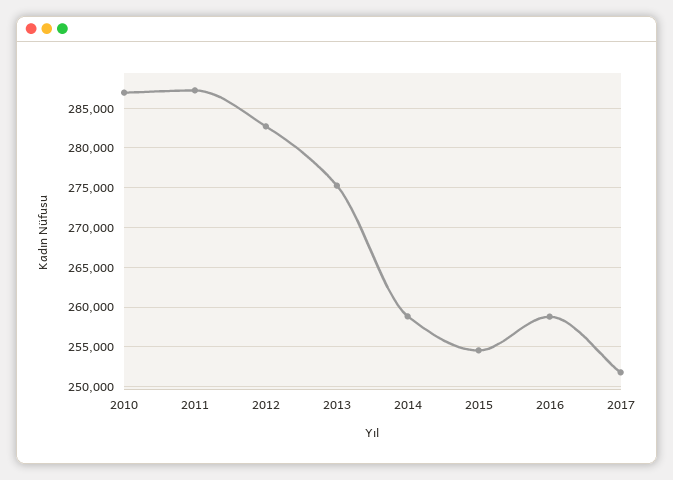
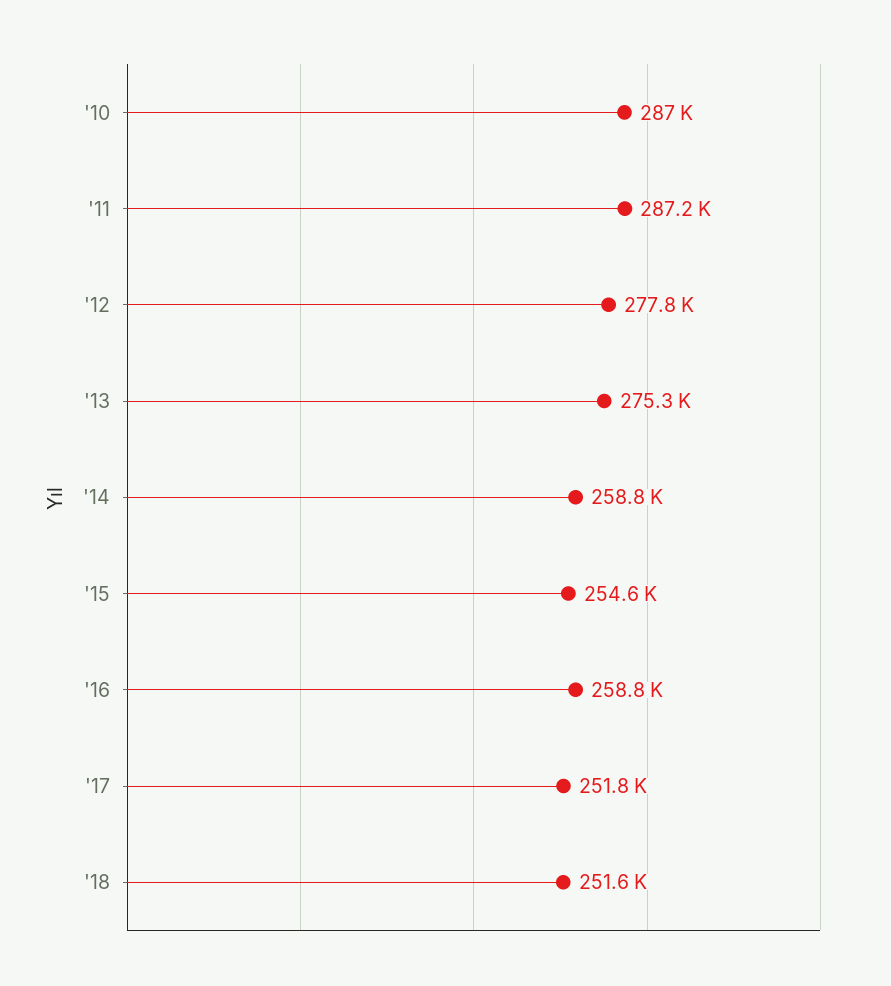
2012: 283000 -> 277800
'18: none -> 251600

